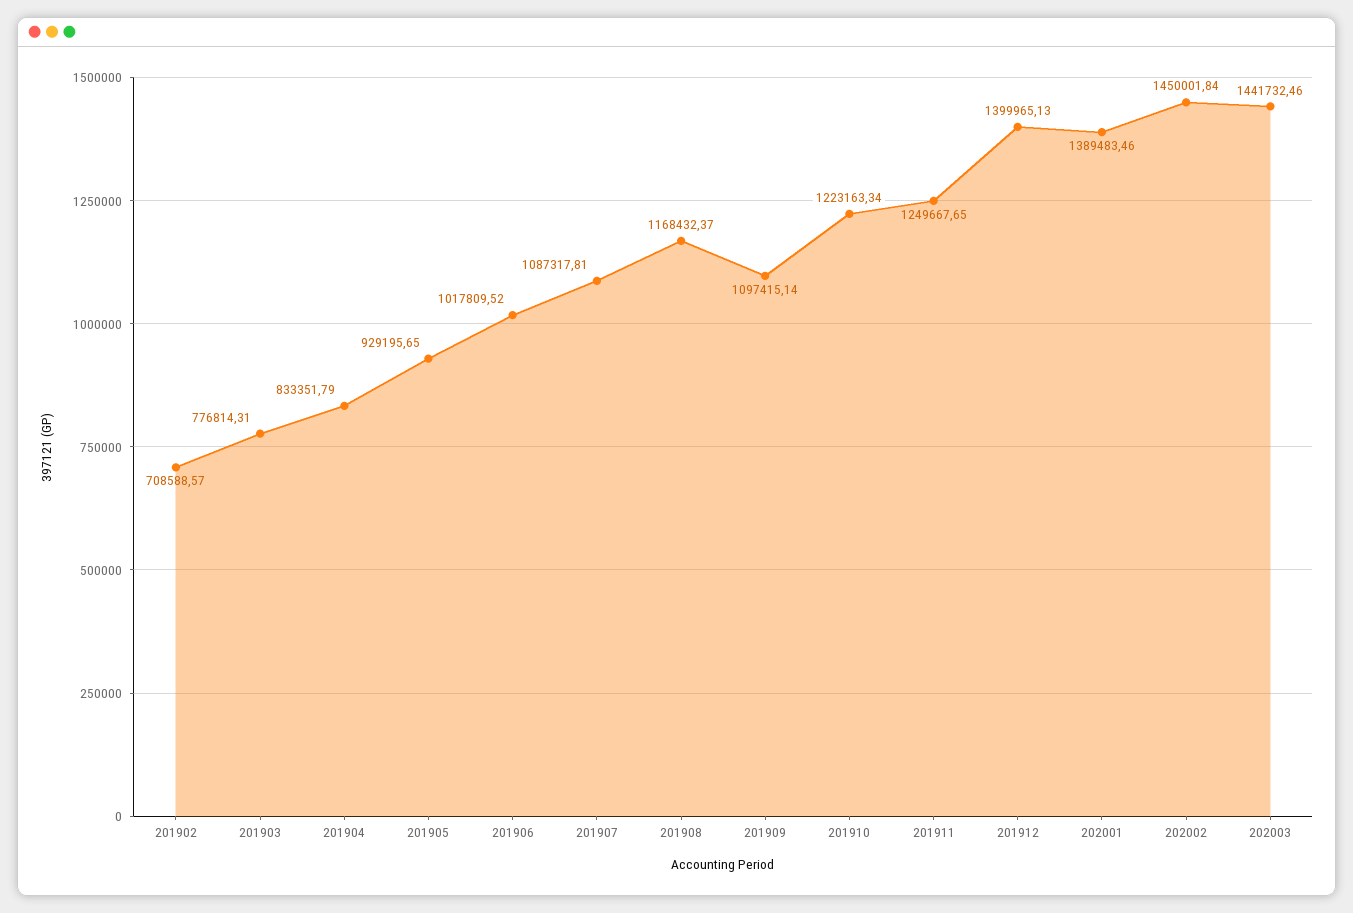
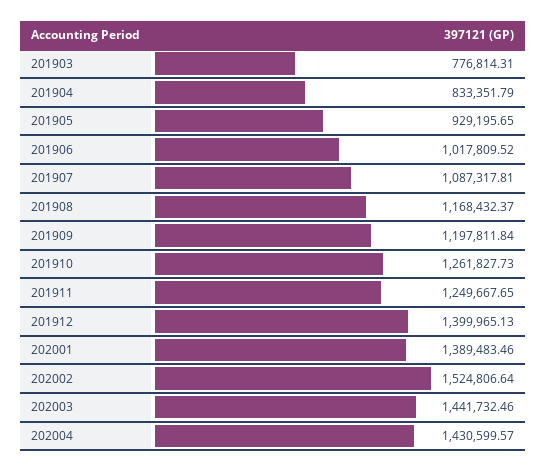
201902: 708588.57 -> none
201909: 1097415.14 -> 1197811.84
201910: 1223163.34 -> 1261827.73
202002: 1450001.84 -> 1524806.64
202004: none -> 1430599.57

